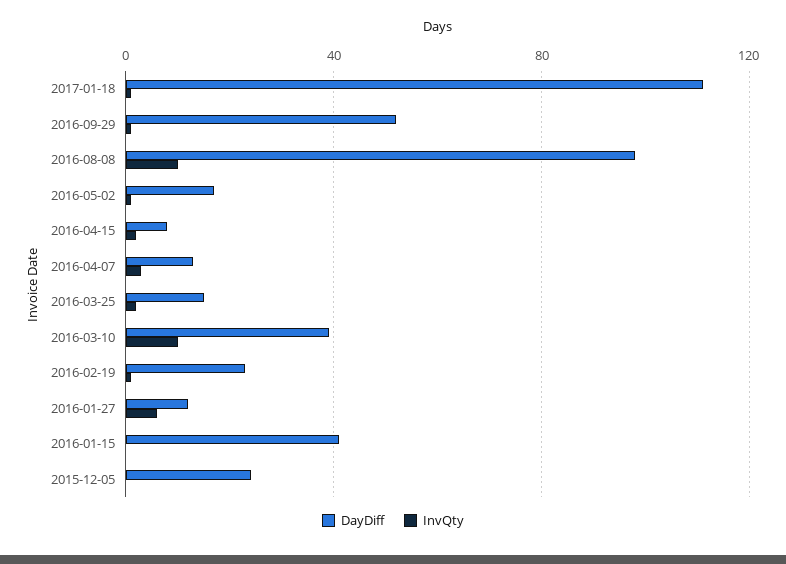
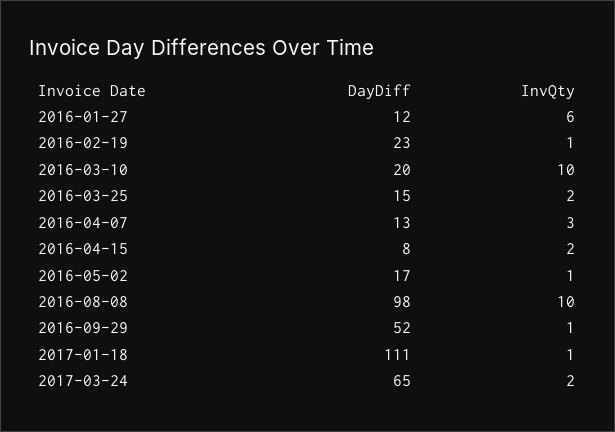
DayDiff, 2016-03-10: 40 -> 20
DayDiff, 2016-01-15: 40 -> none
InvQty, 2016-01-15: 0 -> none
DayDiff, 2015-12-05: 25 -> none
InvQty, 2015-12-05: 0 -> none
DayDiff, 2017-03-24: none -> 65
InvQty, 2017-03-24: none -> 2

